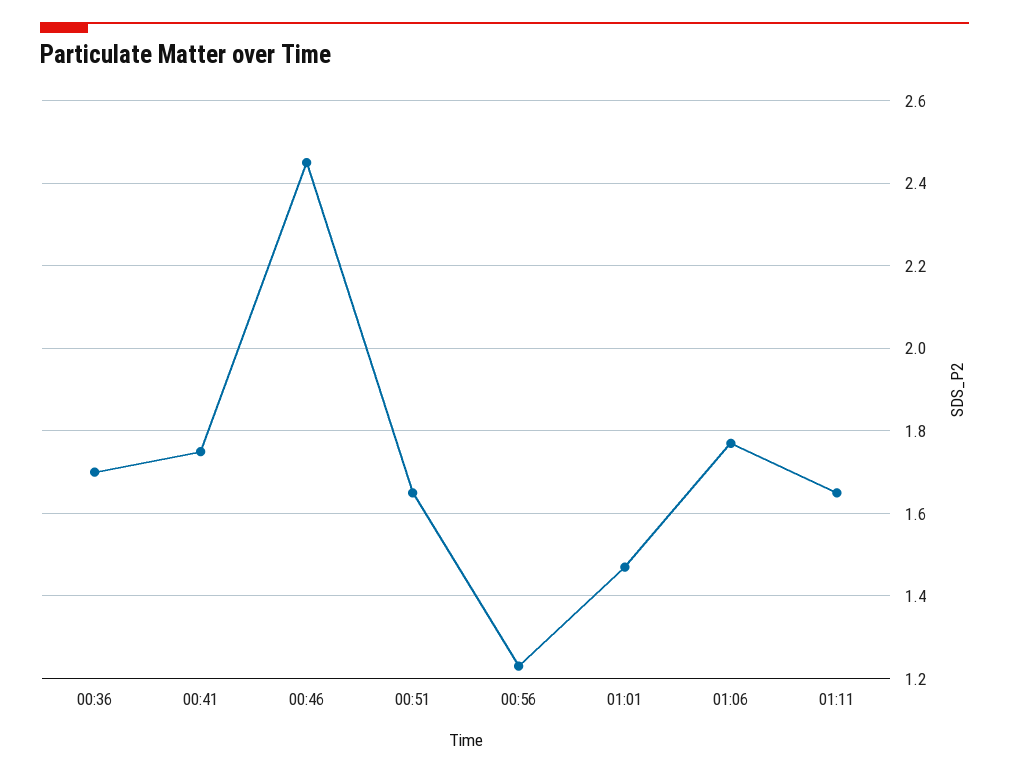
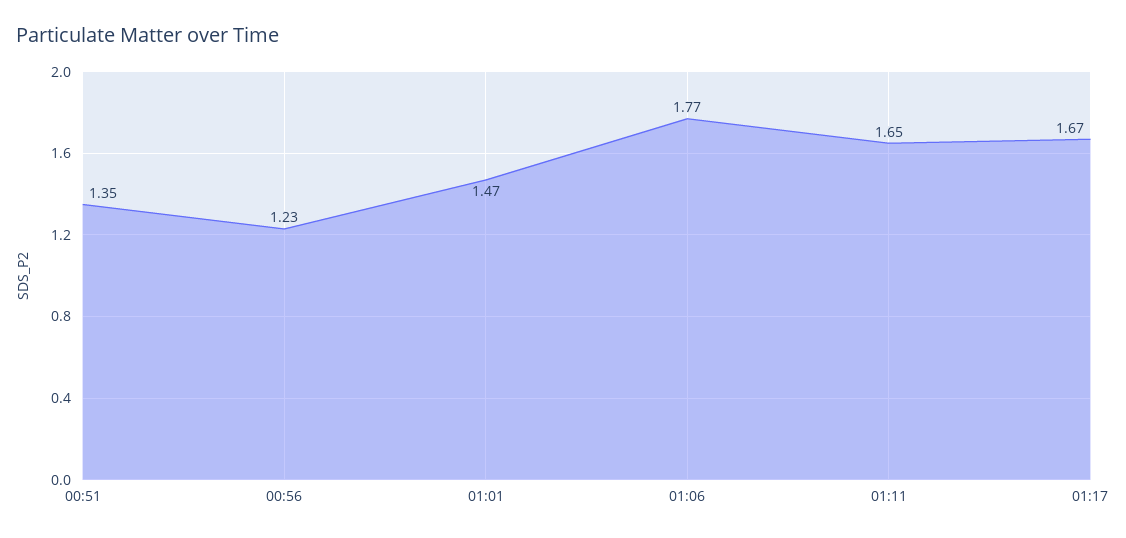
00:36: 1.7 -> none
00:41: 1.75 -> none
00:46: 2.45 -> none
00:51: 1.65 -> 1.35
01:17: none -> 1.67

